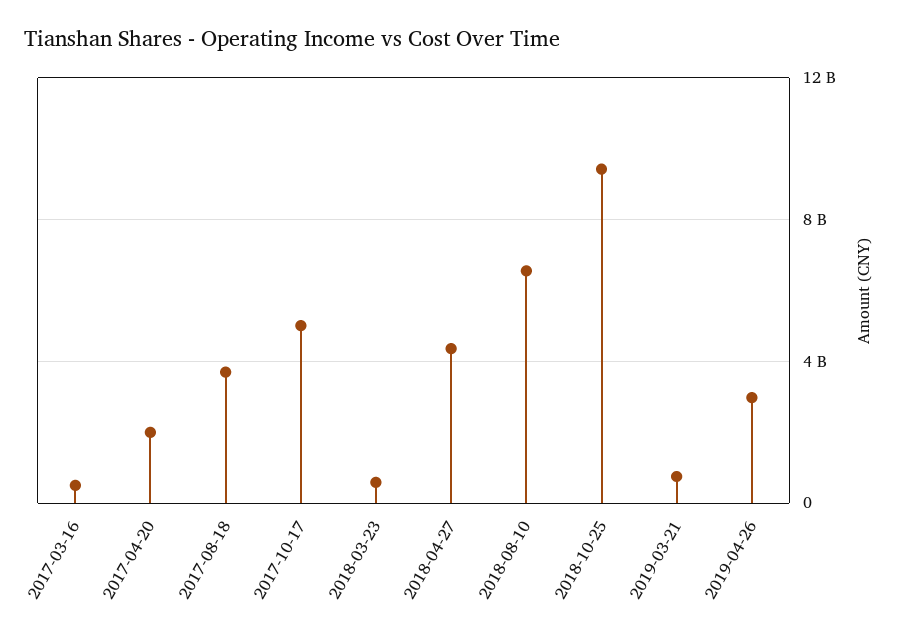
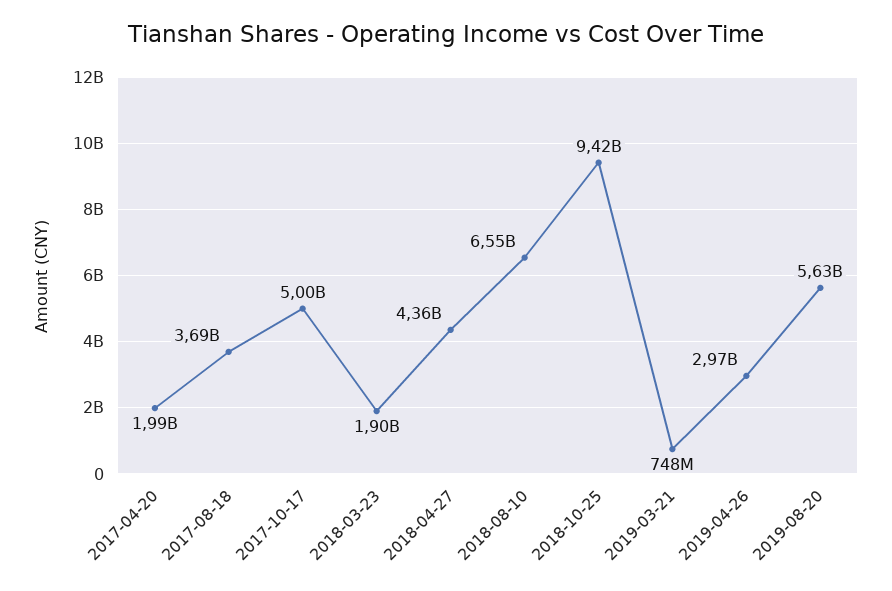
2017-03-16: 500000000 -> none
2018-03-23: 500000000 -> 1900000000
2019-08-20: none -> 5630000000

